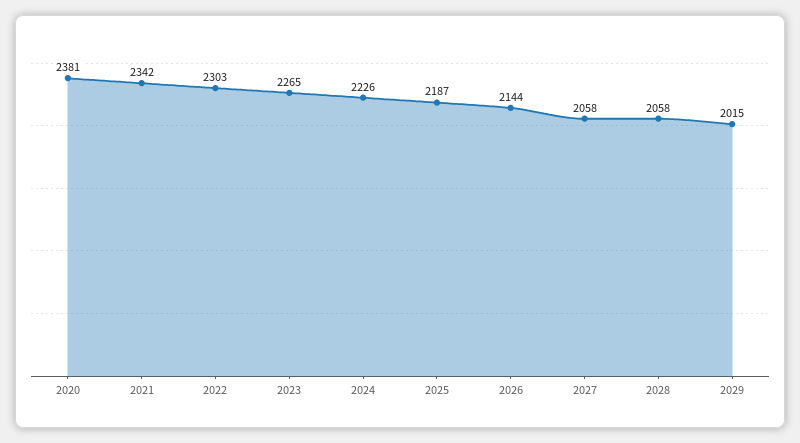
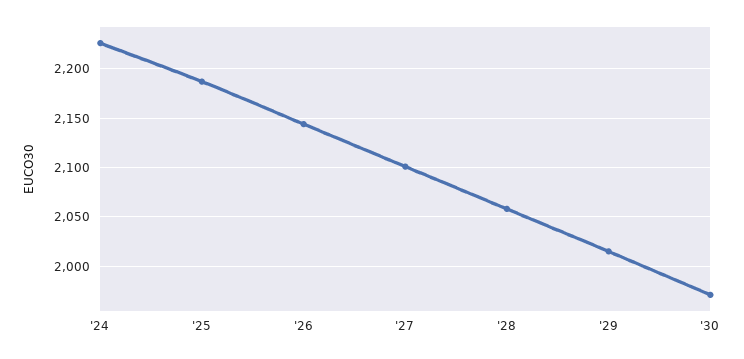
2020: 2381 -> none
2021: 2342 -> none
2022: 2303 -> none
2023: 2265 -> none
2027: 2058 -> 2100
'30: none -> 1970

